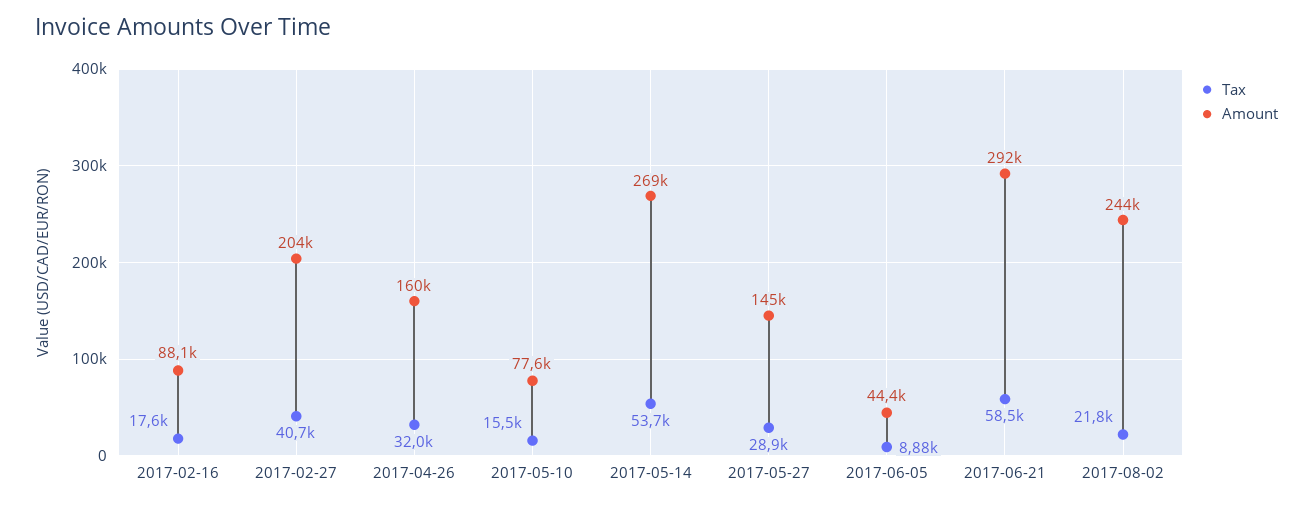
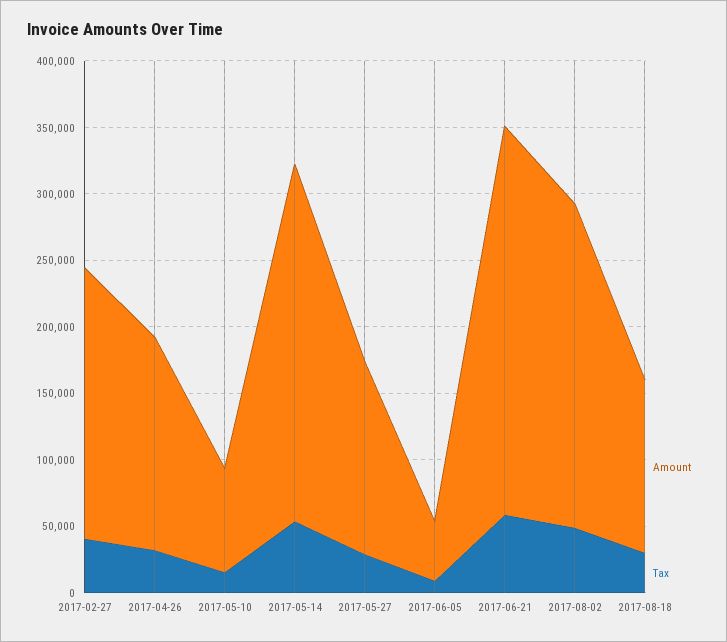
Tax, 2017-02-16: 17600 -> none
Amount, 2017-02-16: 88100 -> none
Tax, 2017-08-02: 21800 -> 50000
Amount, 2017-08-18: none -> 130000
Tax, 2017-08-18: none -> 30000

